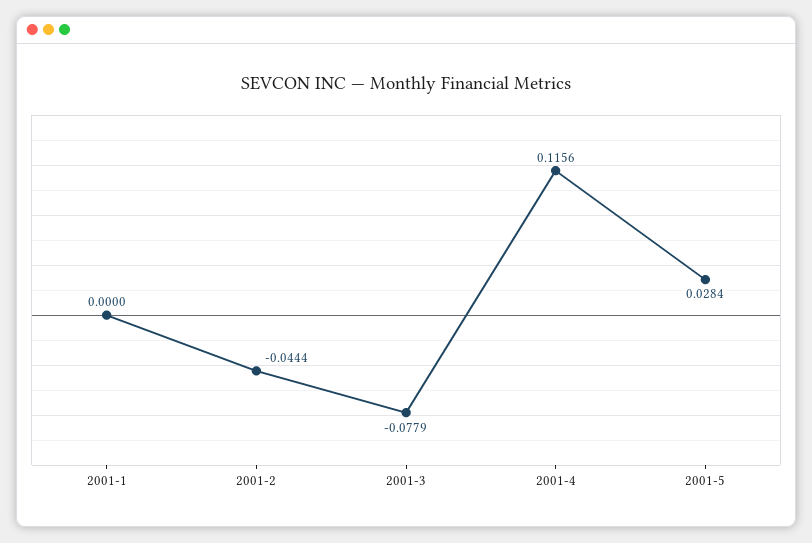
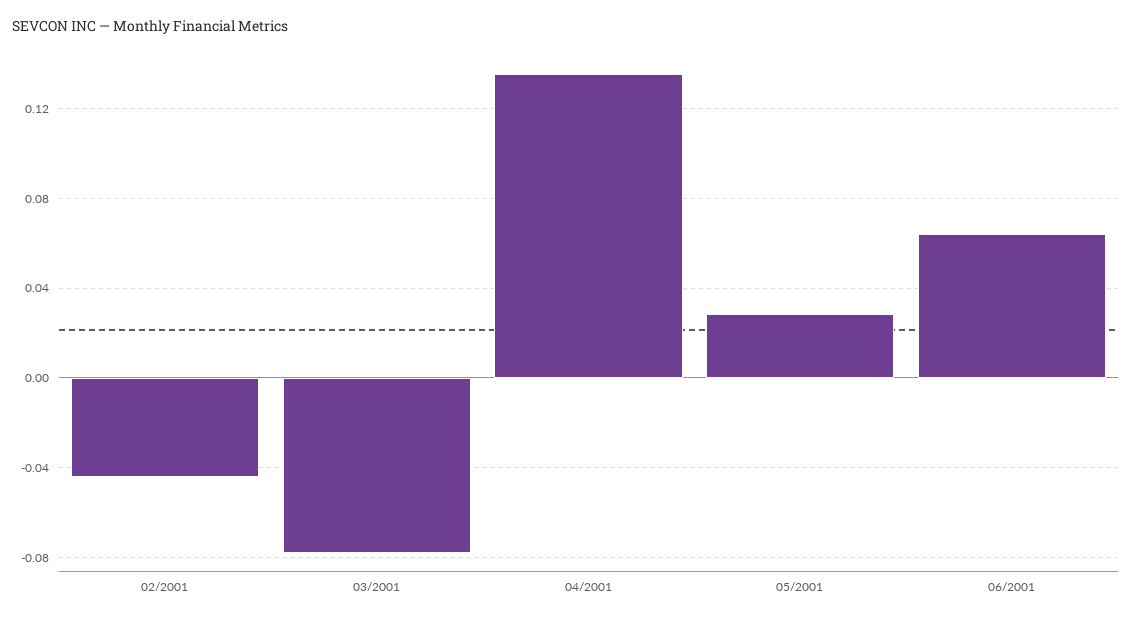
2001-1: 0 -> none
2001-4: 0.1156 -> 0.135
06/2001: none -> 0.065

